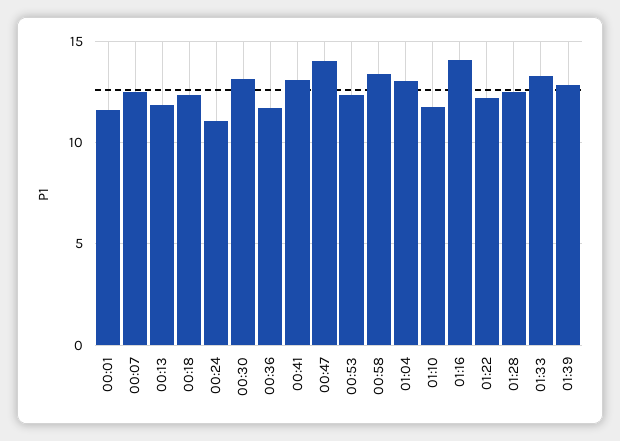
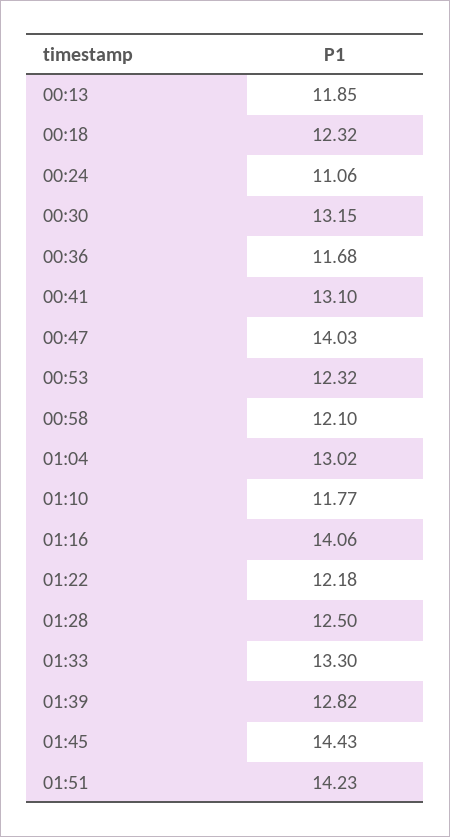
00:01: 11.5 -> none
00:07: 12.5 -> none
00:58: 13.5 -> 12.1
01:45: none -> 14.43
01:51: none -> 14.23

